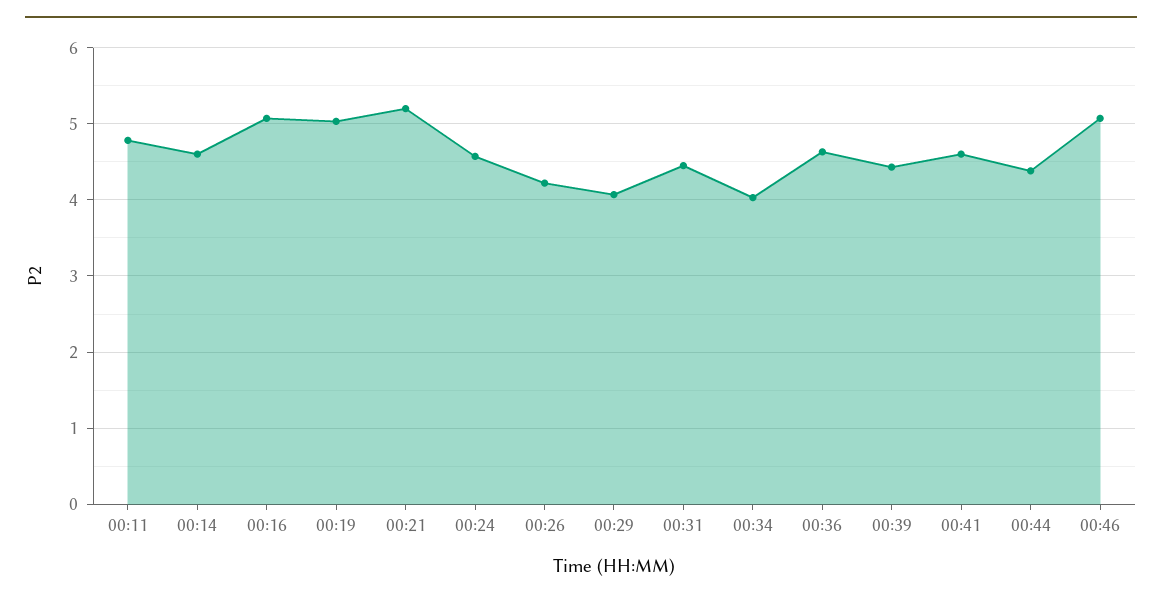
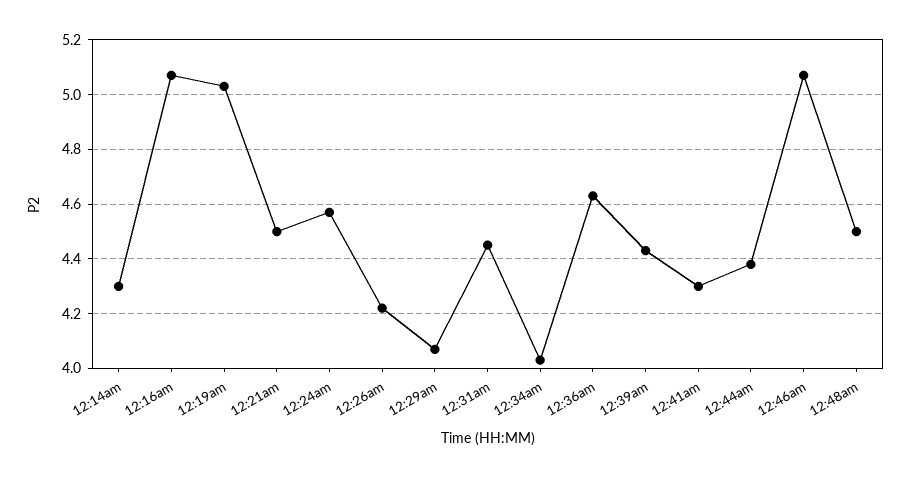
00:11: 4.8 -> none
00:14: 4.6 -> 4.3
00:21: 5.2 -> 4.5
00:41: 4.6 -> 4.3
12:48am: none -> 4.5

